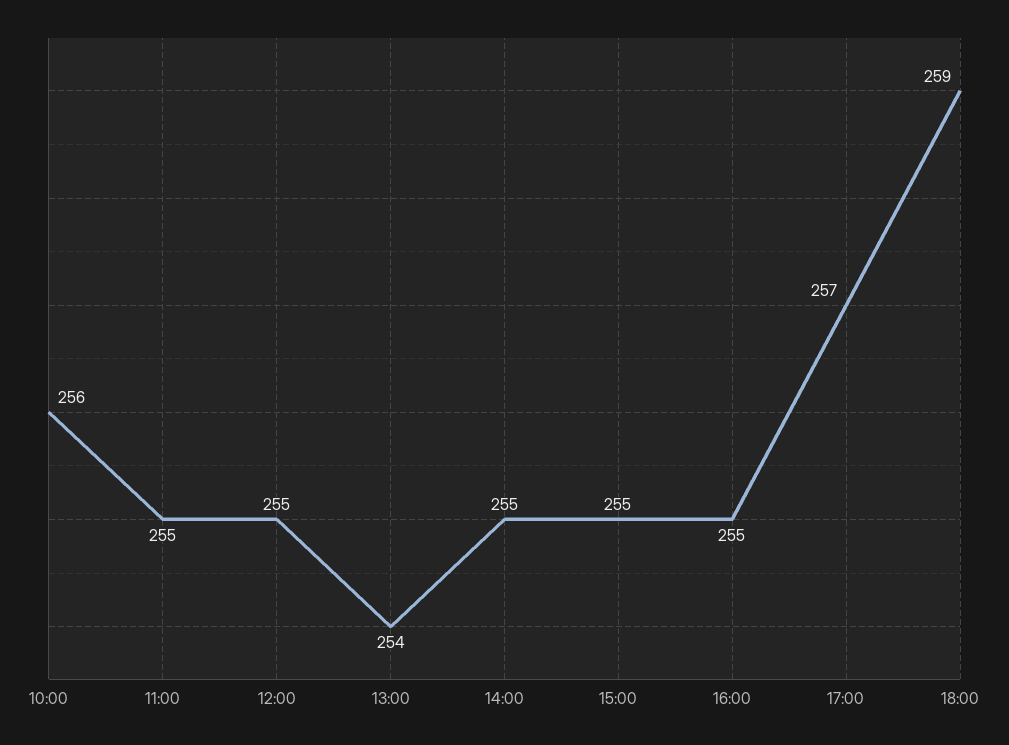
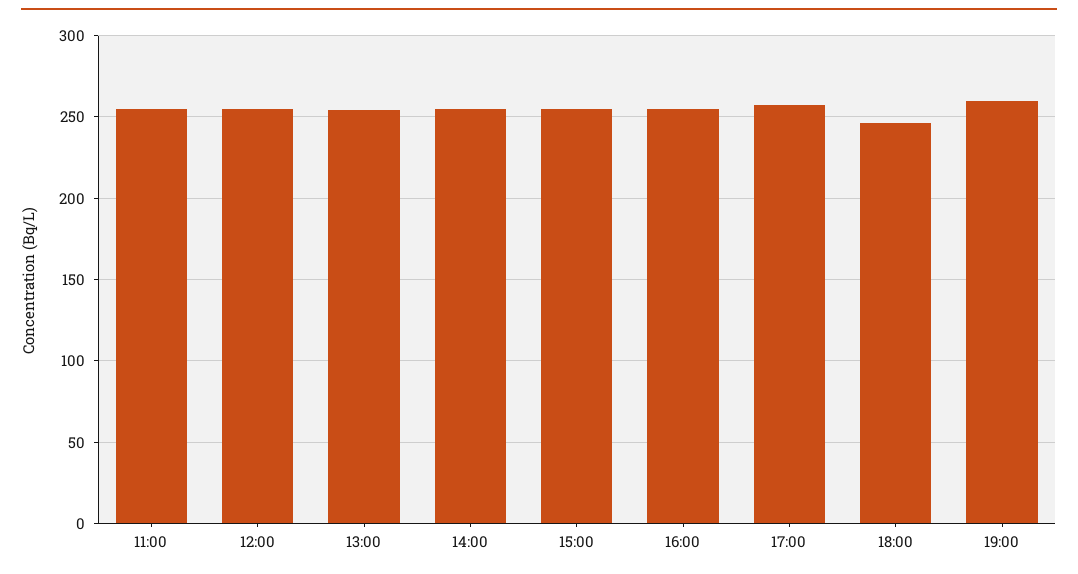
10:00: 256 -> none
18:00: 259 -> 245
19:00: none -> 260

